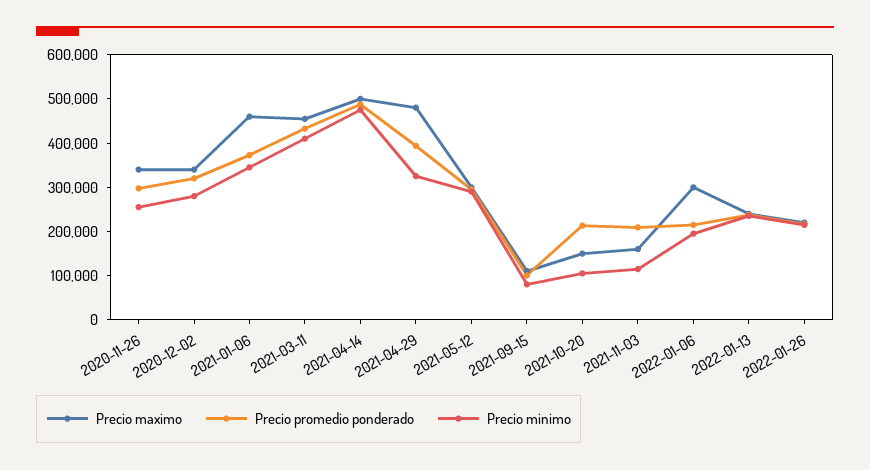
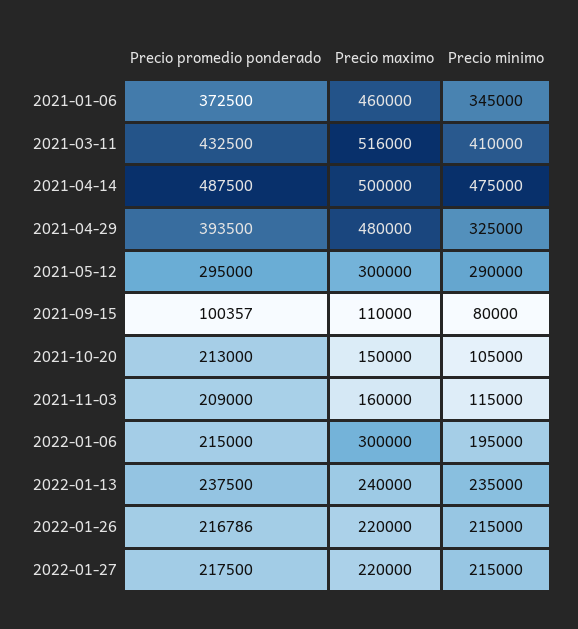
Precio maximo, 2020-11-26: 340000 -> none
Precio promedio ponderado, 2020-11-26: 300000 -> none
Precio minimo, 2020-11-26: 260000 -> none
Precio maximo, 2020-12-02: 340000 -> none
Precio promedio ponderado, 2020-12-02: 320000 -> none
Precio minimo, 2020-12-02: 280000 -> none
Precio maximo, 2021-03-11: 460000 -> 516000
Precio promedio ponderado, 2022-01-27: none -> 217500
Precio maximo, 2022-01-27: none -> 220000
Precio minimo, 2022-01-27: none -> 215000

